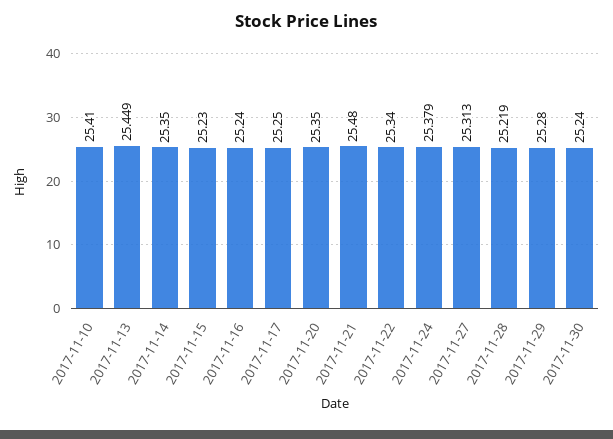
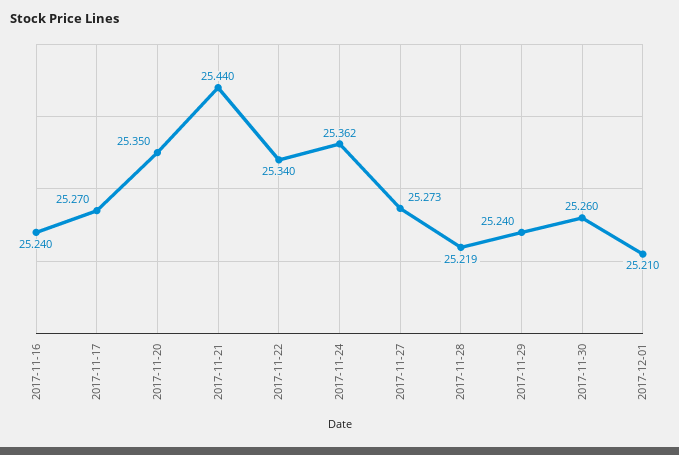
2017-11-10: 25.41 -> none
2017-11-13: 25.449 -> none
2017-11-14: 25.35 -> none
2017-11-15: 25.23 -> none
2017-11-17: 25.25 -> 25.27
2017-11-21: 25.48 -> 25.44
2017-11-24: 25.379 -> 25.362
2017-11-27: 25.313 -> 25.273
2017-11-29: 25.28 -> 25.24
2017-11-30: 25.24 -> 25.26
2017-12-01: none -> 25.21

